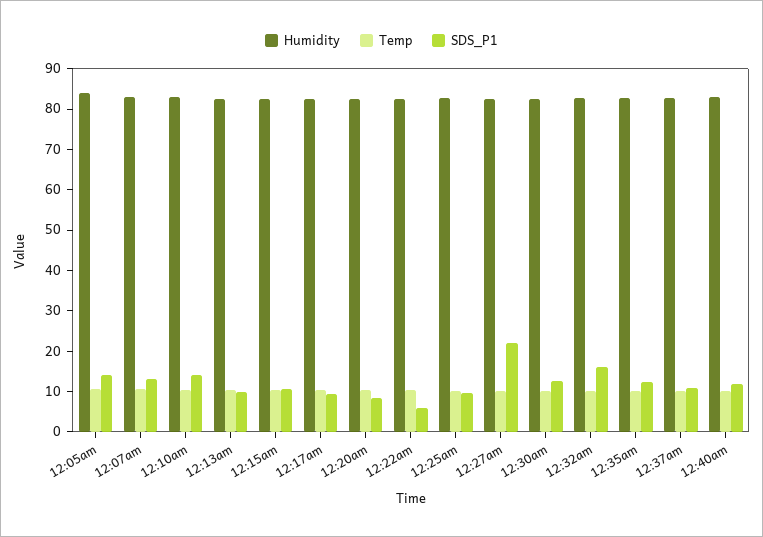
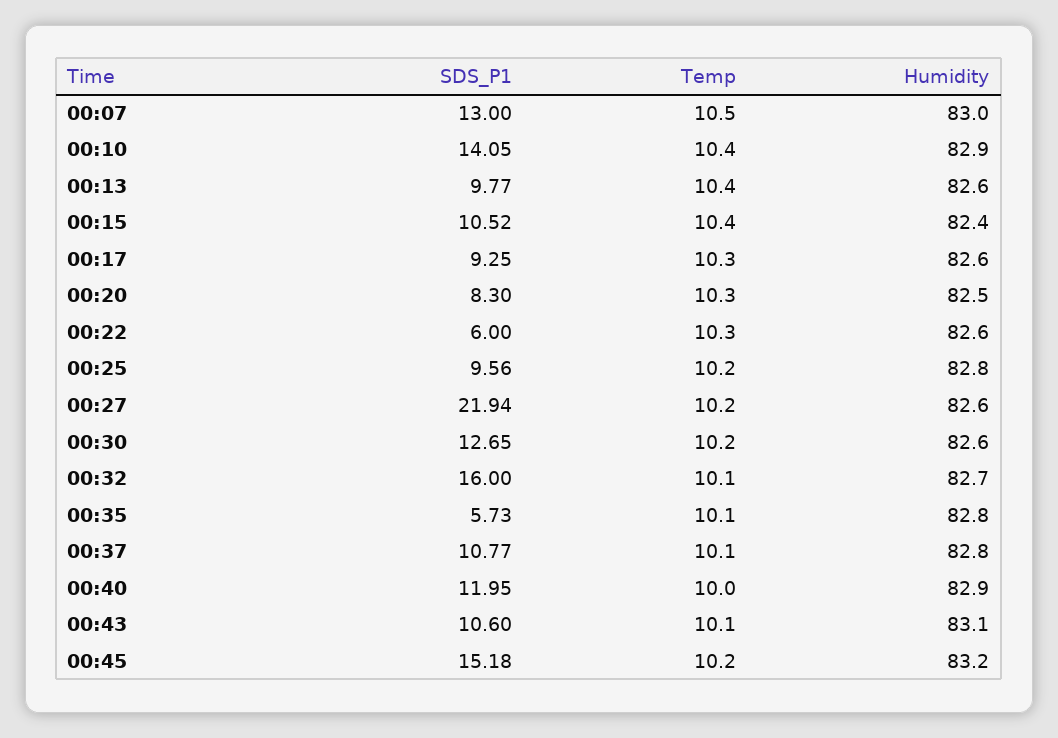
Humidity, 12:05am: 84 -> none
Temp, 12:05am: 10 -> none
SDS_P1, 12:05am: 14 -> none
SDS_P1, 12:35am: 12 -> 5.73
SDS_P1, 00:43: none -> 10.6
Temp, 00:43: none -> 10.1
Humidity, 00:43: none -> 83.1
SDS_P1, 00:45: none -> 15.18
Temp, 00:45: none -> 10.2
Humidity, 00:45: none -> 83.2

